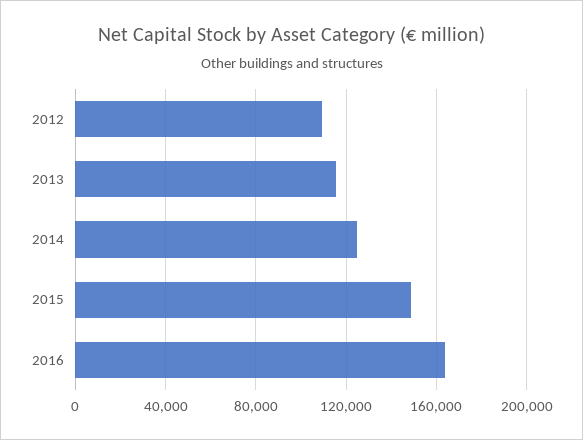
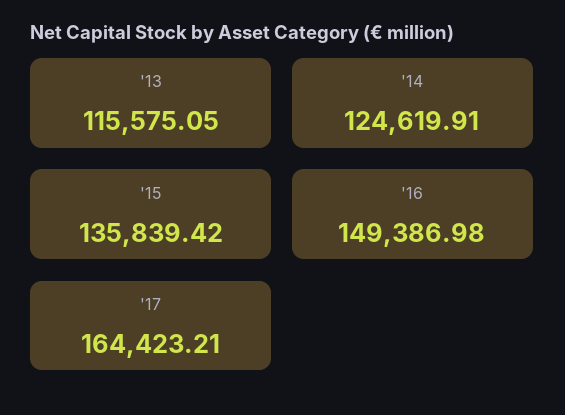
2012: 110000 -> none
2015: 150000 -> 135839.42
2016: 165000 -> 149386.98
'17: none -> 164423.21

